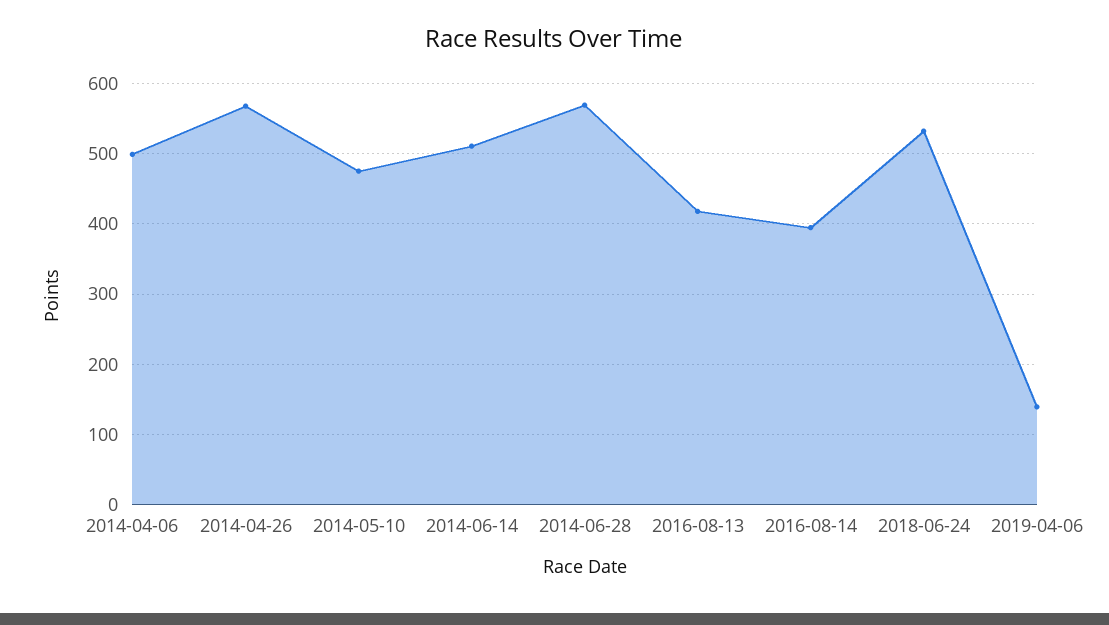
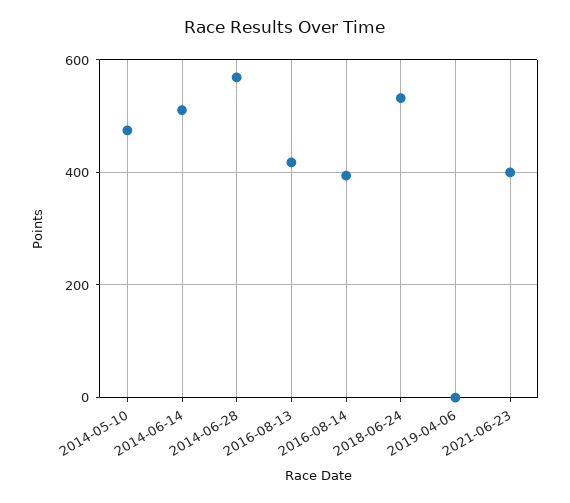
2014-04-06: 500 -> none
2014-04-26: 570 -> none
2019-04-06: 140 -> 0
2021-06-23: none -> 400

